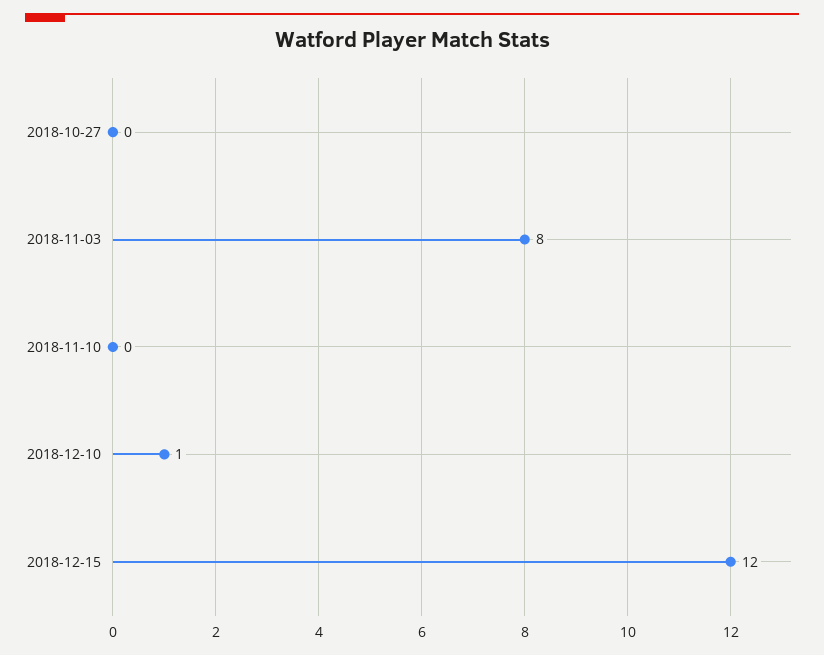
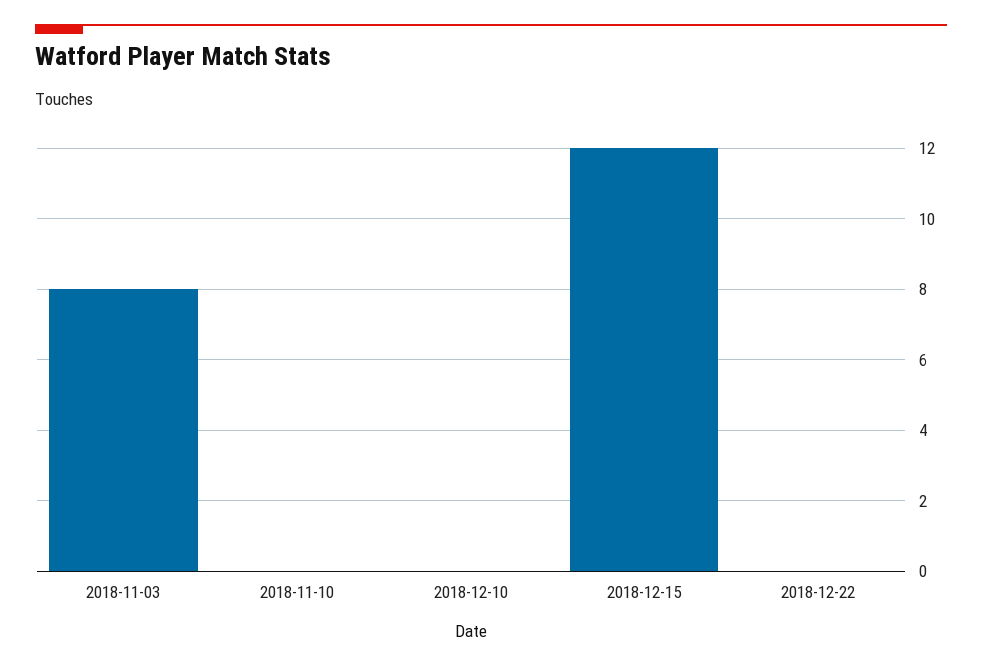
2018-10-27: 0 -> none
2018-12-10: 1 -> 0
2018-12-22: none -> 0

